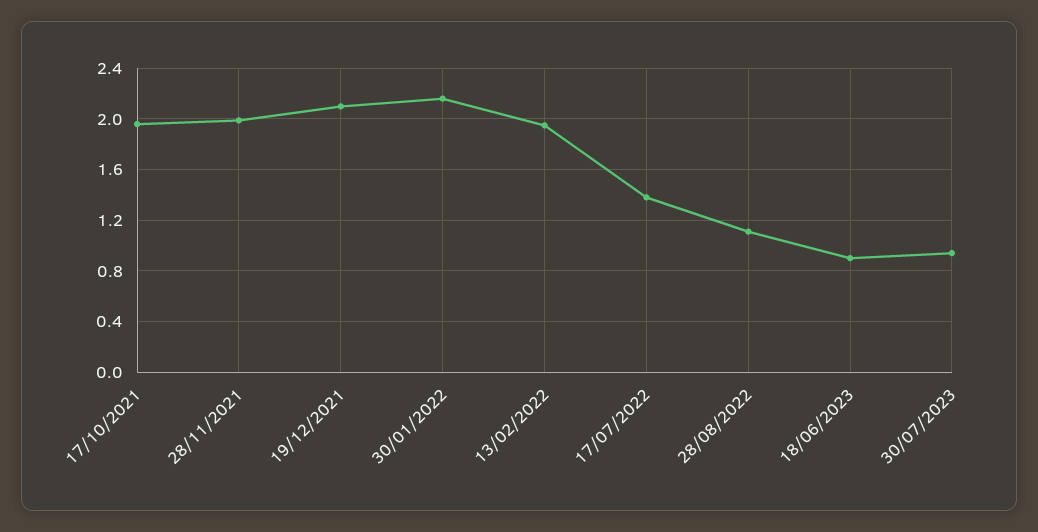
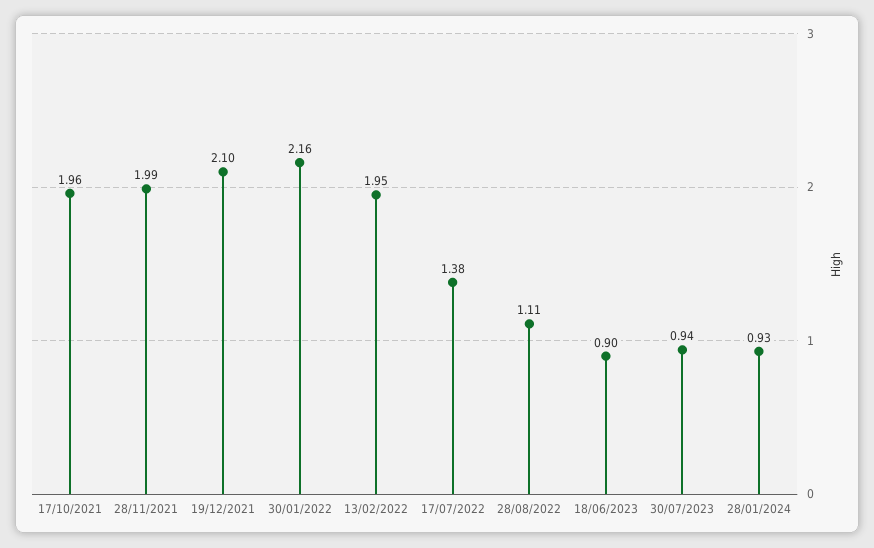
28/01/2024: none -> 0.93

